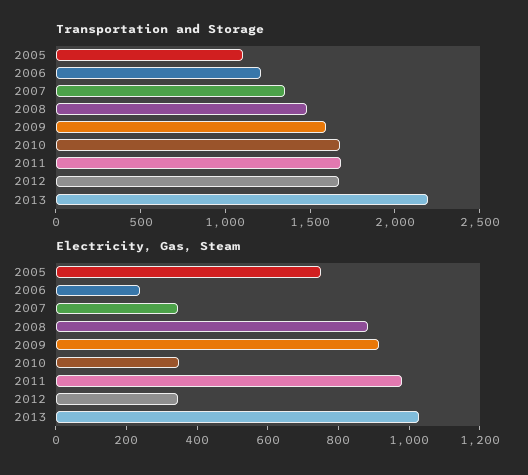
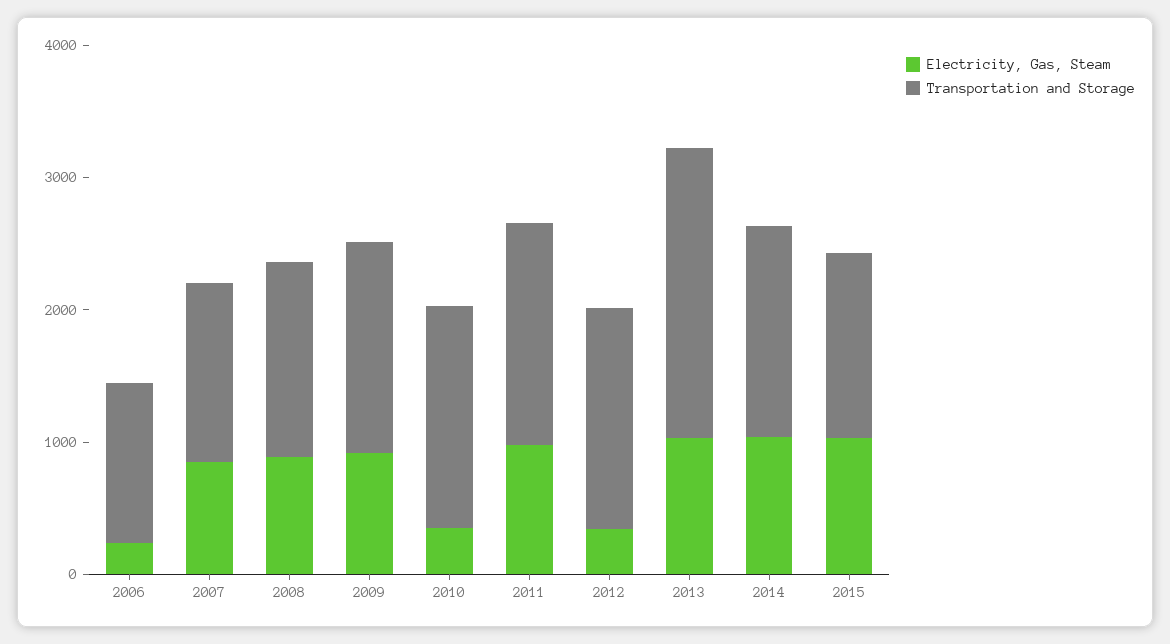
Transportation and Storage, 2005: 1100 -> none
Electricity, Gas, Steam, 2005: 750 -> none
Electricity, Gas, Steam, 2007: 350 -> 800
Electricity, Gas, Steam, 2014: none -> 1000
Transportation and Storage, 2014: none -> 1600
Electricity, Gas, Steam, 2015: none -> 1000
Transportation and Storage, 2015: none -> 1400

